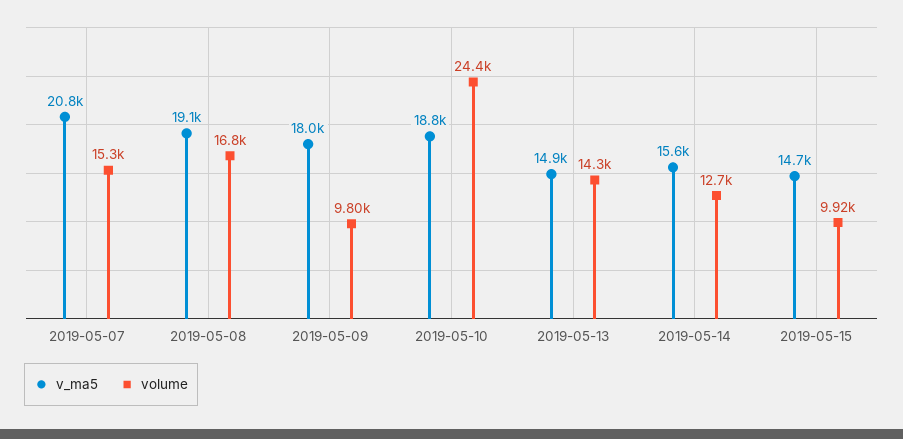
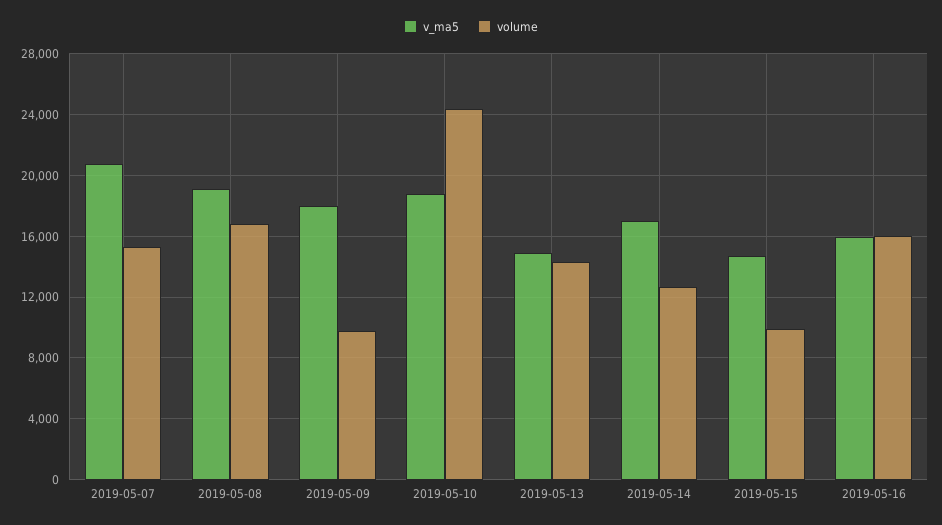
v_ma5, 2019-05-14: 15600 -> 17000
v_ma5, 2019-05-16: none -> 16000
volume, 2019-05-16: none -> 16000

